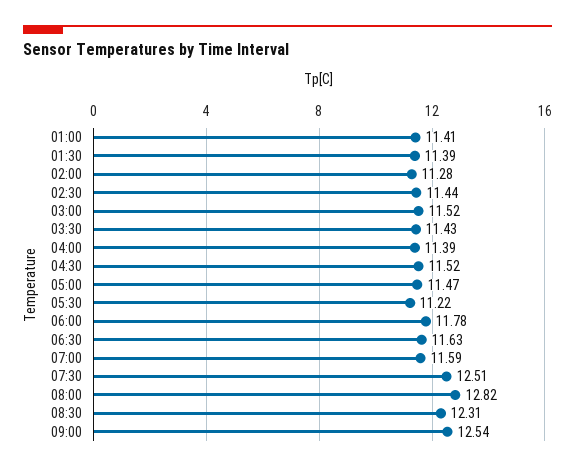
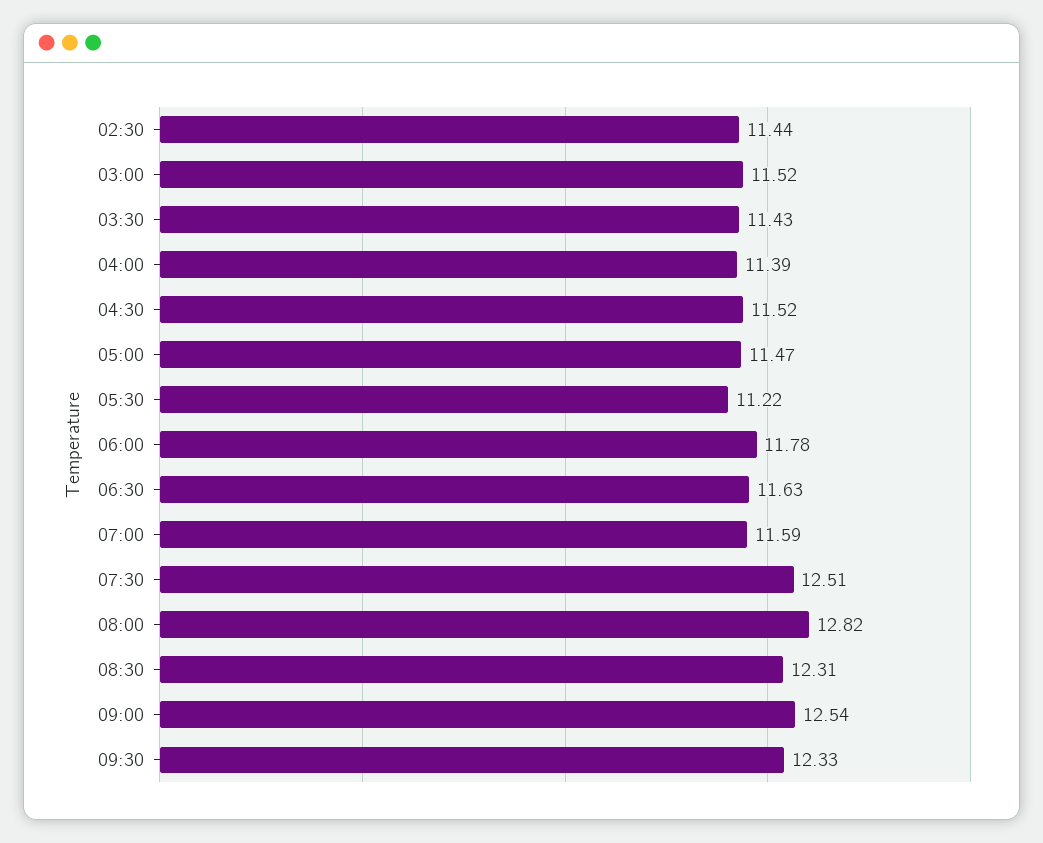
01:00: 11.41 -> none
01:30: 11.39 -> none
02:00: 11.28 -> none
09:30: none -> 12.33

